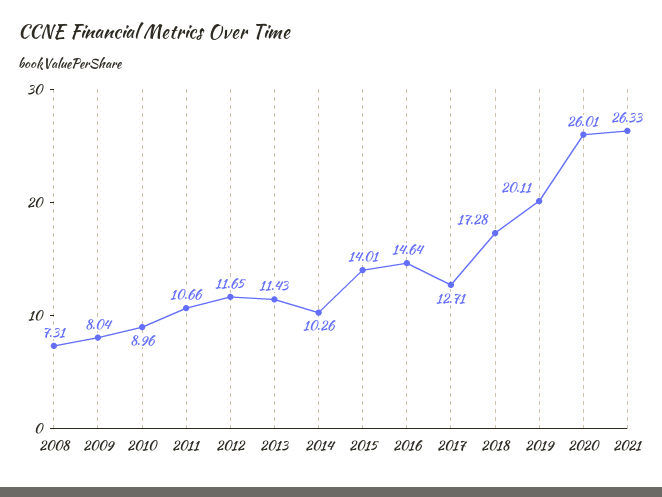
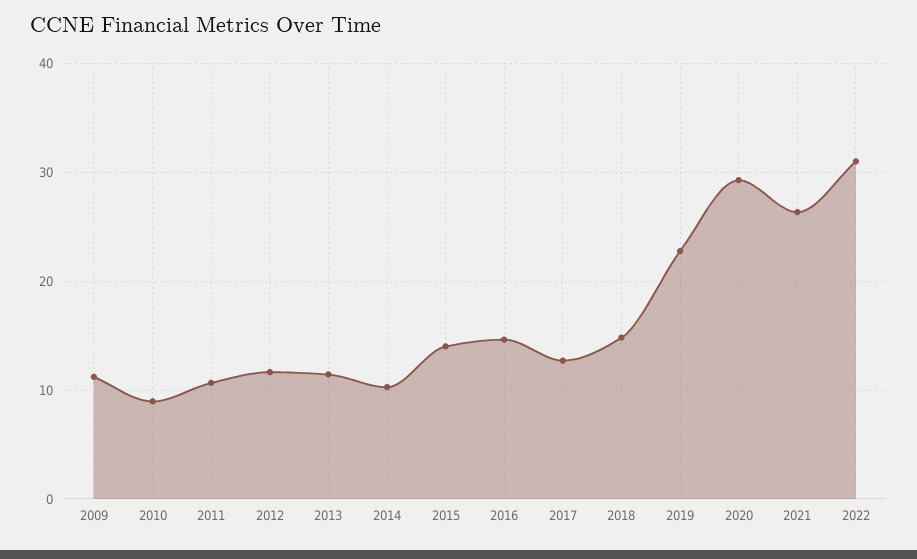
2008: 7.31 -> none
2009: 8.04 -> 11
2018: 17.28 -> 15
2019: 20.11 -> 23
2020: 26.01 -> 29
2022: none -> 31

